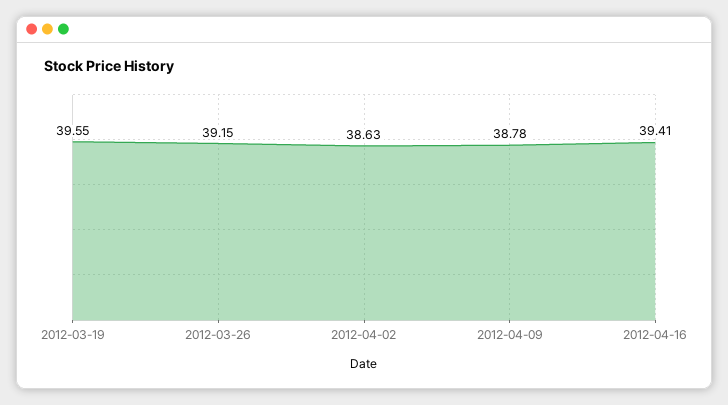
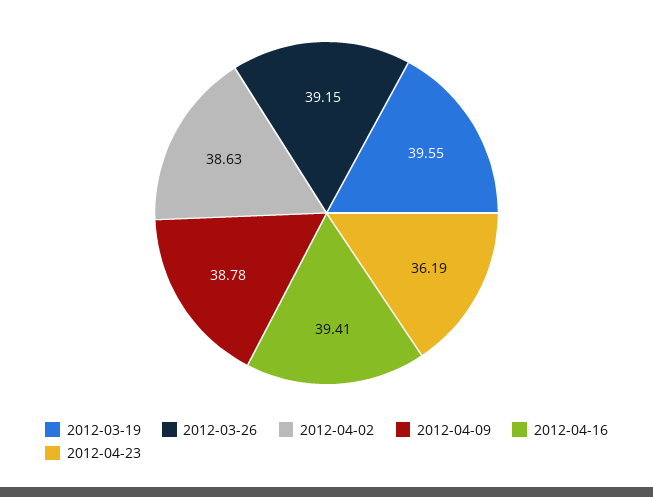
2012-04-23: none -> 36.19

